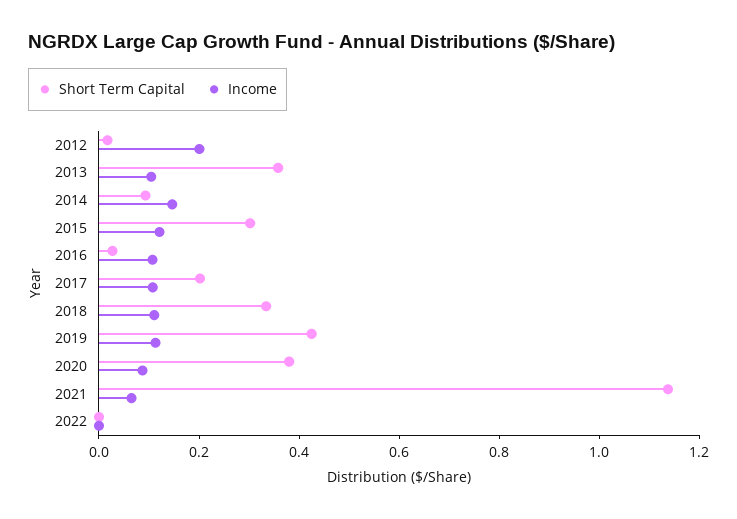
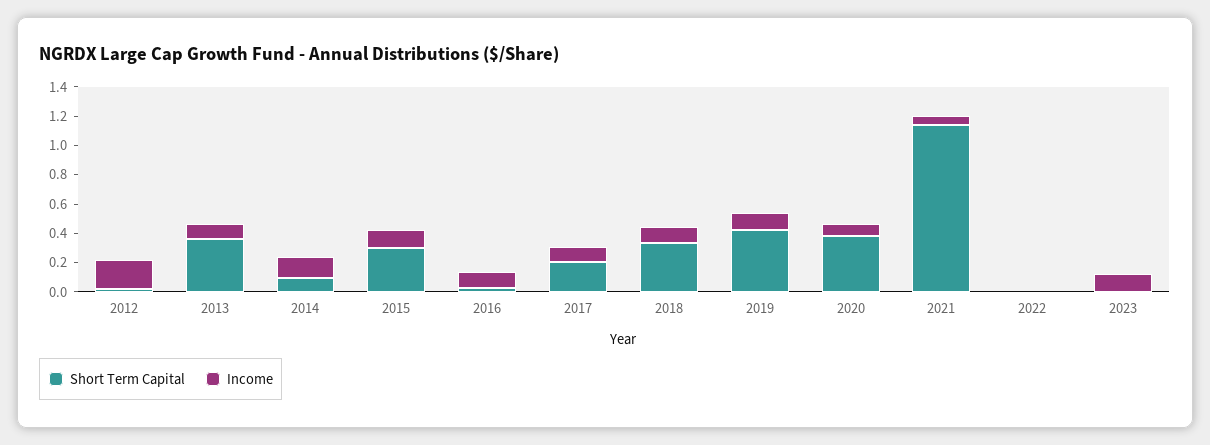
Short Term Capital, 2023: none -> 0
Income, 2023: none -> 0.1

